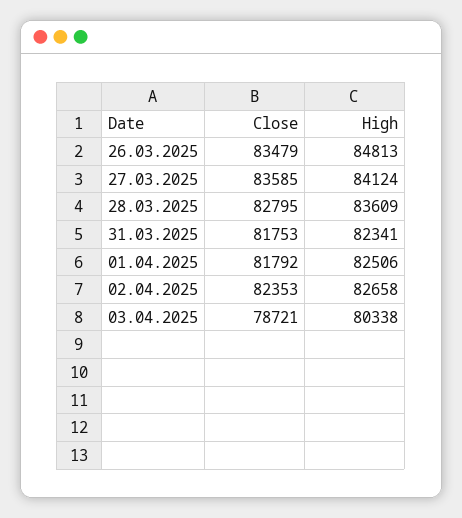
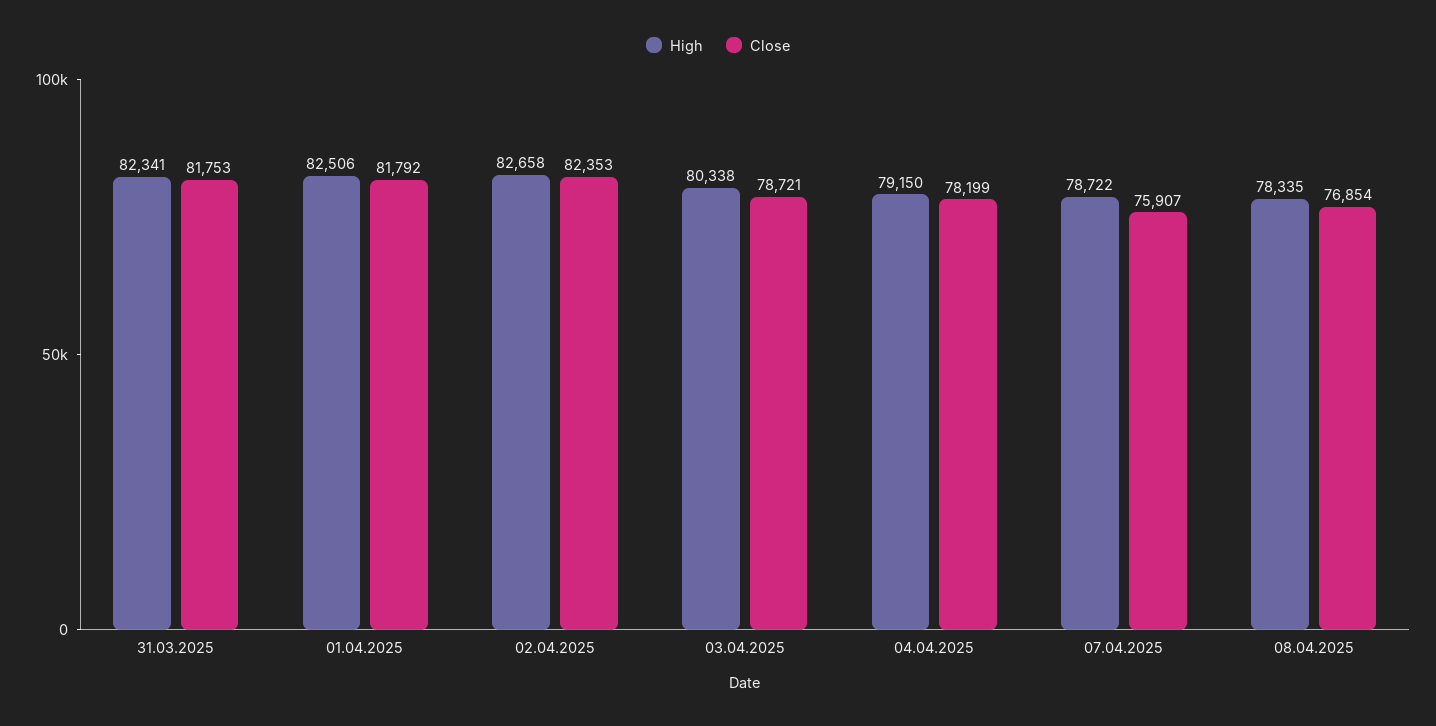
Close, 26.03.2025: 83479 -> none
High, 26.03.2025: 84813 -> none
Close, 27.03.2025: 83585 -> none
High, 27.03.2025: 84124 -> none
Close, 28.03.2025: 82795 -> none
High, 28.03.2025: 83609 -> none
High, 04.04.2025: none -> 79150
Close, 04.04.2025: none -> 78199
High, 07.04.2025: none -> 78722
Close, 07.04.2025: none -> 75907
High, 08.04.2025: none -> 78335
Close, 08.04.2025: none -> 76854

